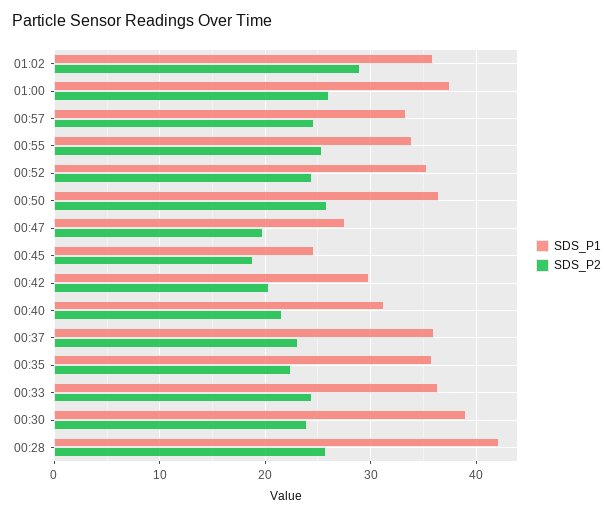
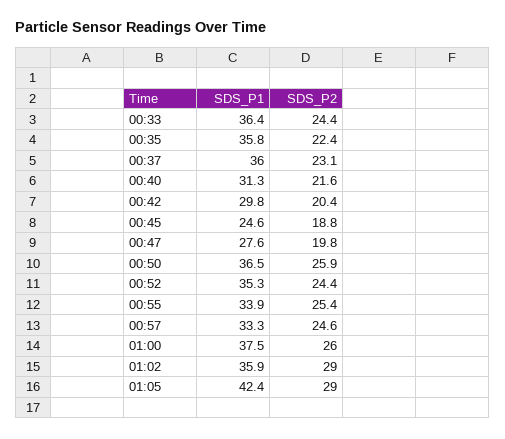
SDS_P1, 00:30: 39 -> none
SDS_P2, 00:30: 24 -> none
SDS_P1, 00:28: 42 -> none
SDS_P2, 00:28: 26 -> none
SDS_P1, 01:05: none -> 42.4
SDS_P2, 01:05: none -> 29

